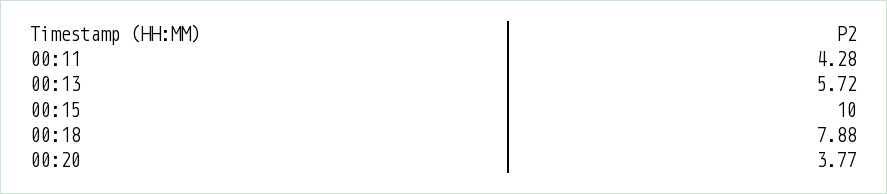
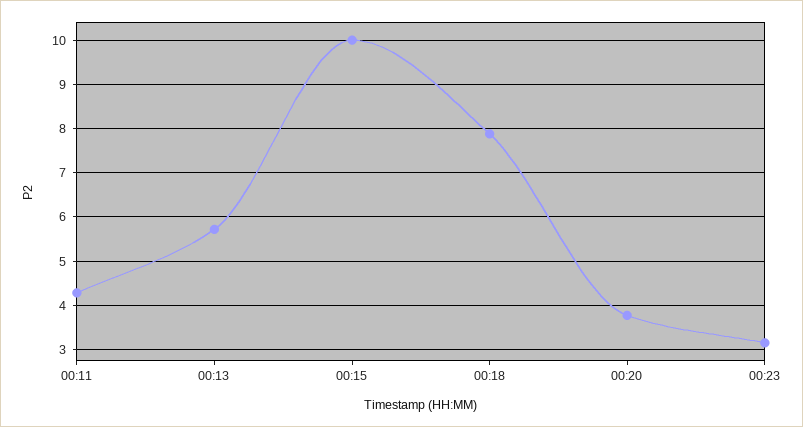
00:23: none -> 3.2

